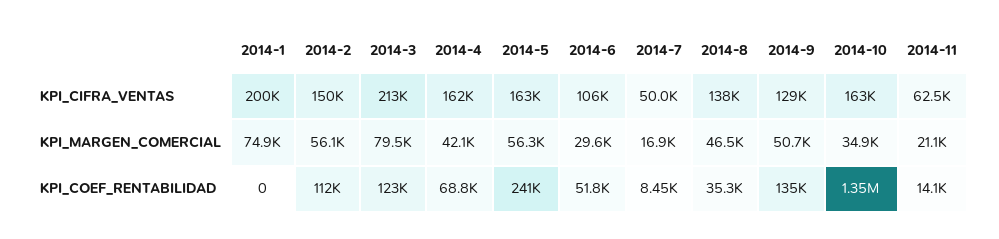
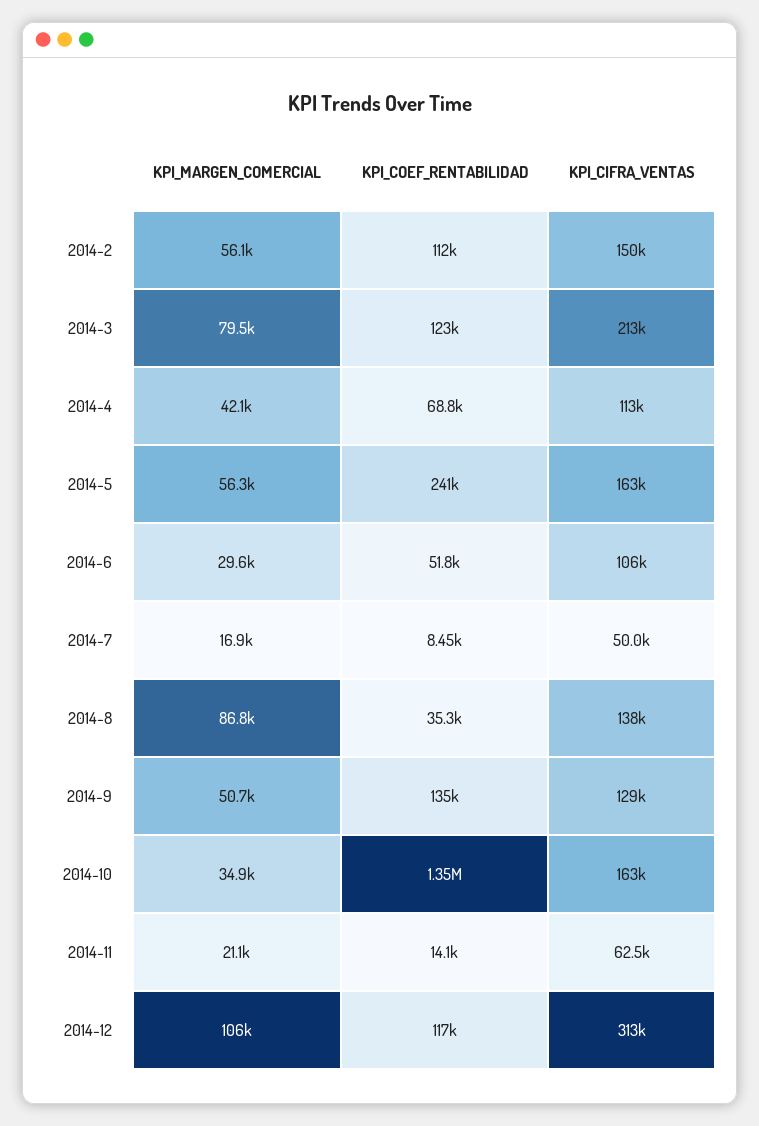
2014-1, KPI_CIFRA_VENTAS: 200000 -> none
2014-4, KPI_CIFRA_VENTAS: 162000 -> 113000
2014-1, KPI_MARGEN_COMERCIAL: 74900 -> none
2014-8, KPI_MARGEN_COMERCIAL: 46500 -> 86800
2014-1, KPI_COEF_RENTABILIDAD: 0 -> none
2014-12, KPI_MARGEN_COMERCIAL: none -> 106000
2014-12, KPI_COEF_RENTABILIDAD: none -> 117000
2014-12, KPI_CIFRA_VENTAS: none -> 313000

